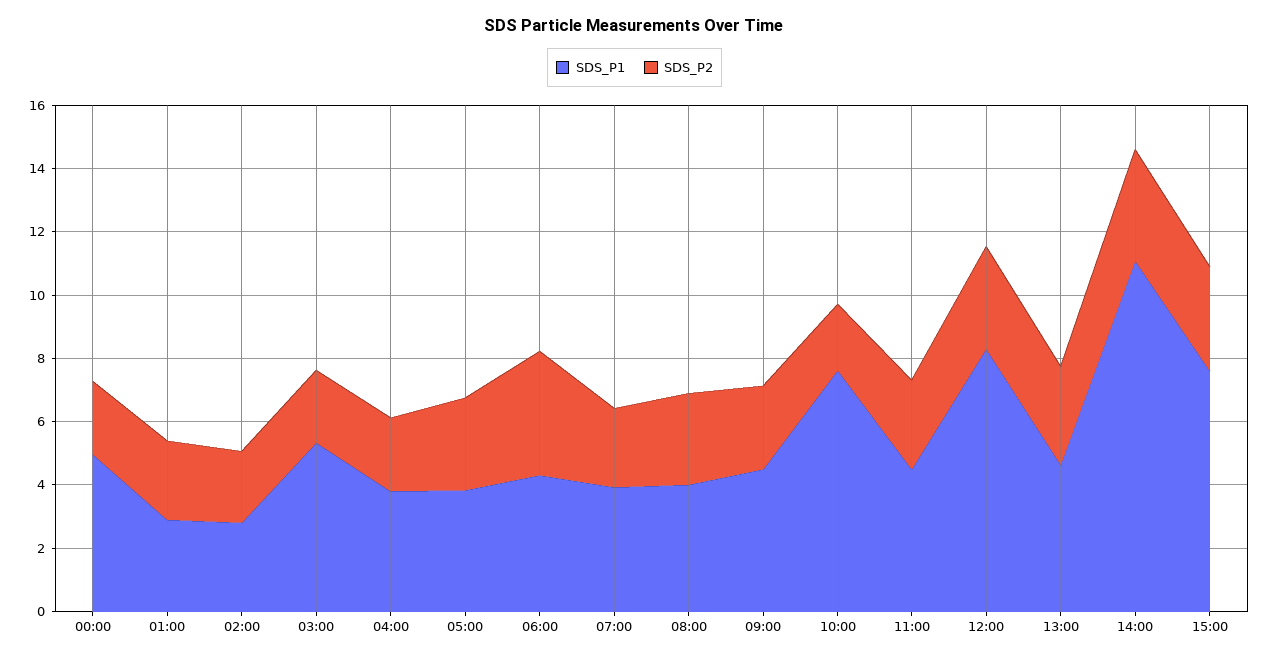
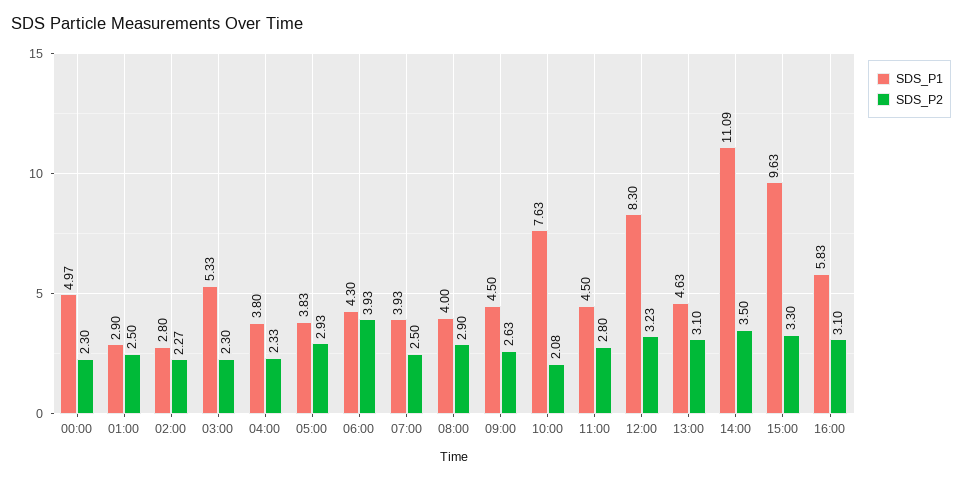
SDS_P1, 15:00: 7.5 -> 9.63
SDS_P1, 16:00: none -> 5.83
SDS_P2, 16:00: none -> 3.1

